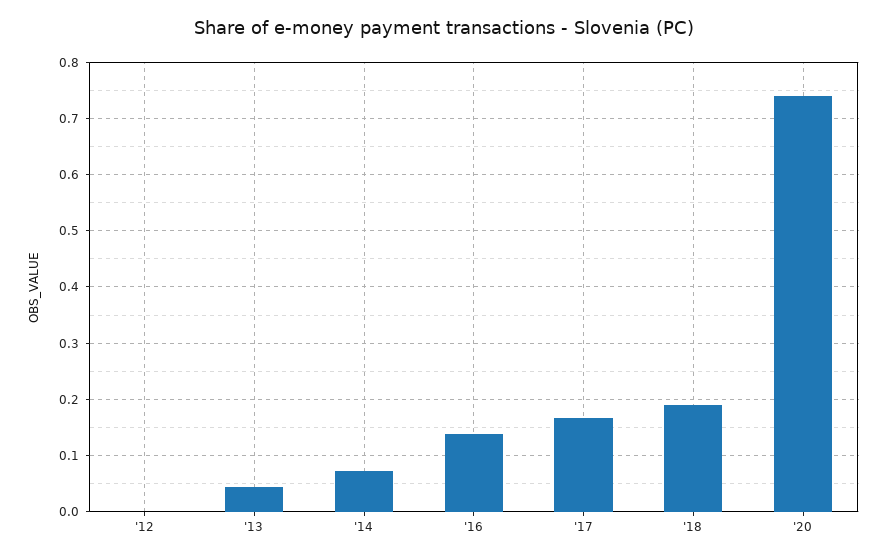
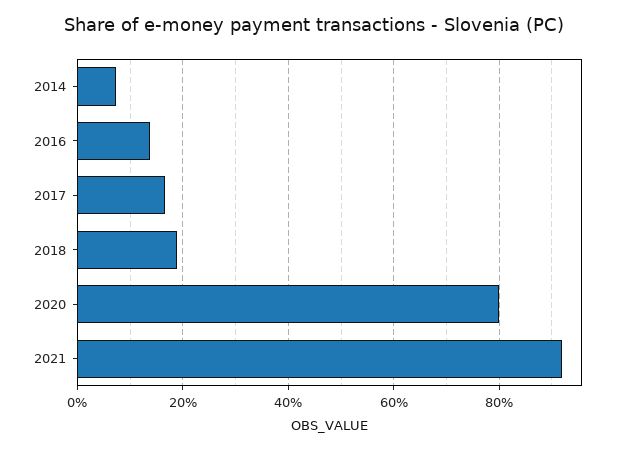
'12: 0 -> none
'13: 0.04 -> none
'20: 0.74 -> 0.8
2021: none -> 0.92

